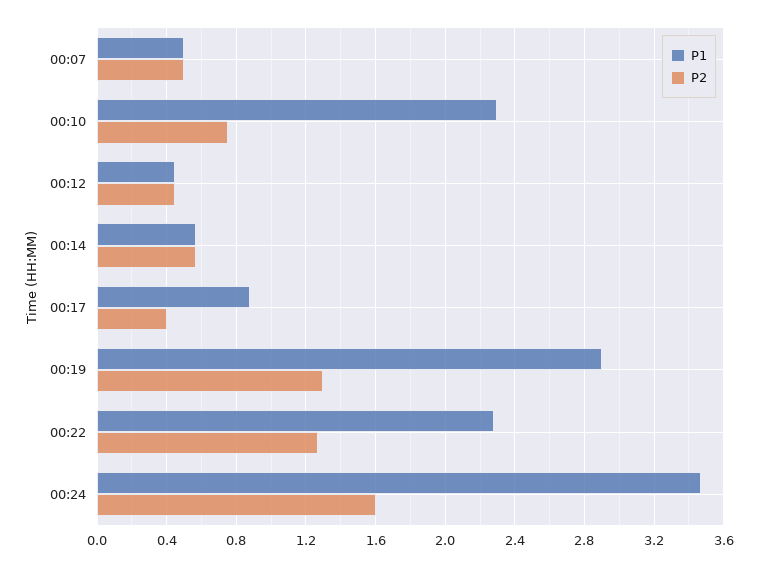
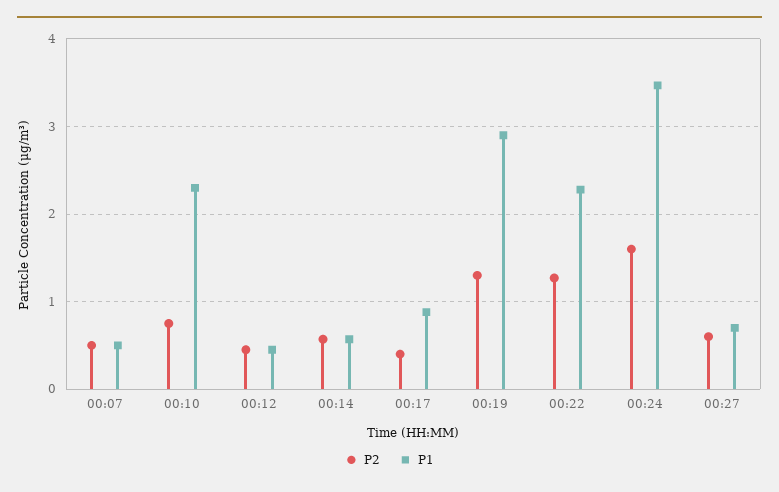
P2, 00:27: none -> 0.6
P1, 00:27: none -> 0.7

